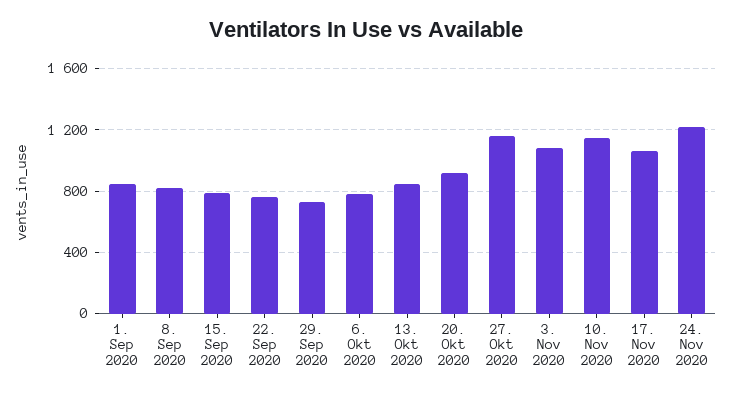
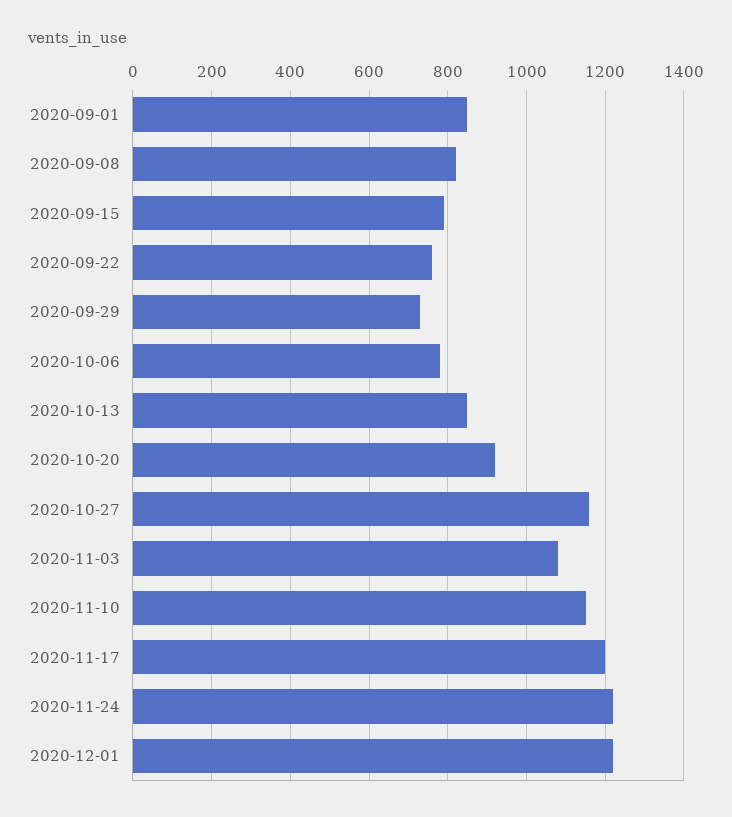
17. Nov 2020: 1050 -> 1200
2020-12-01: none -> 1220

